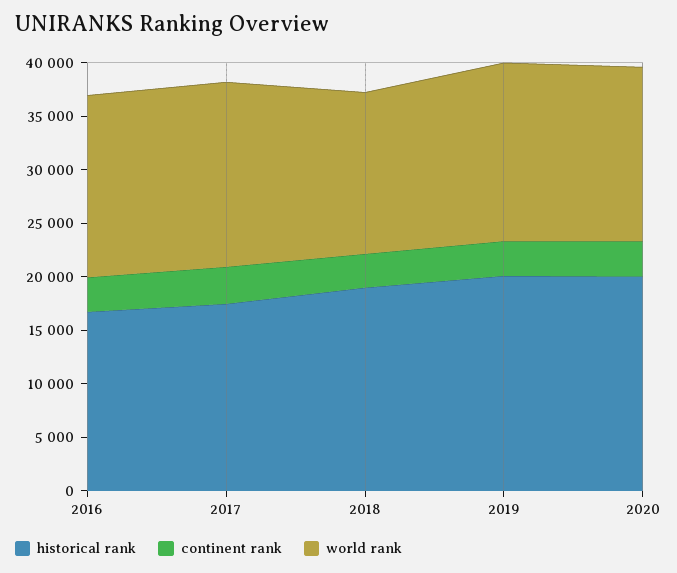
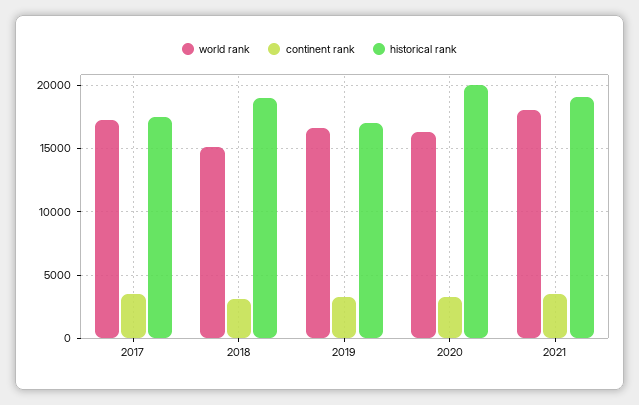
historical rank, 2016: 17000 -> none
continent rank, 2016: 3000 -> none
world rank, 2016: 17000 -> none
historical rank, 2019: 20000 -> 17000
world rank, 2021: none -> 18000
continent rank, 2021: none -> 3500
historical rank, 2021: none -> 19000

